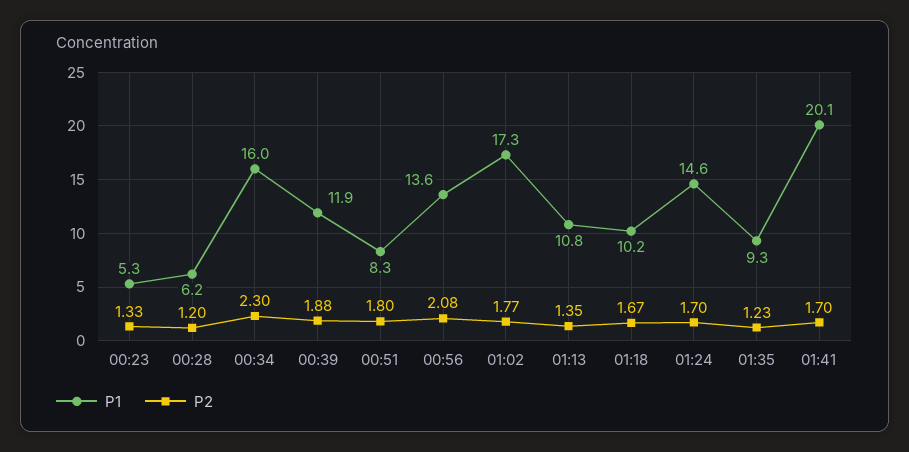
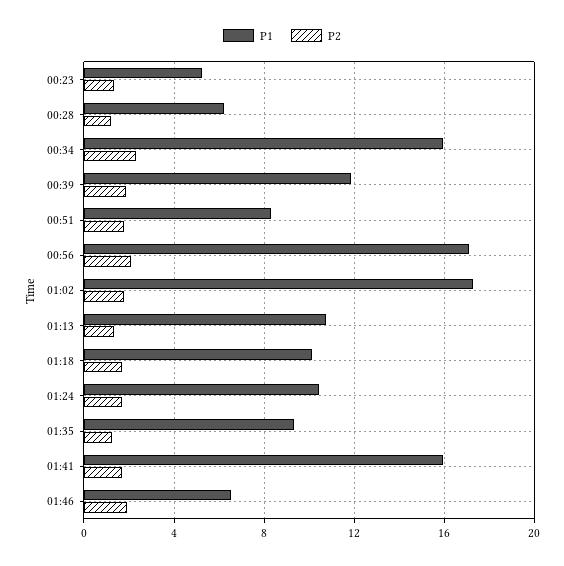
P1, 00:56: 13.6 -> 17
P1, 01:24: 14.6 -> 10.5
P1, 01:41: 20.1 -> 16
P1, 01:46: none -> 6.5
P2, 01:46: none -> 2

